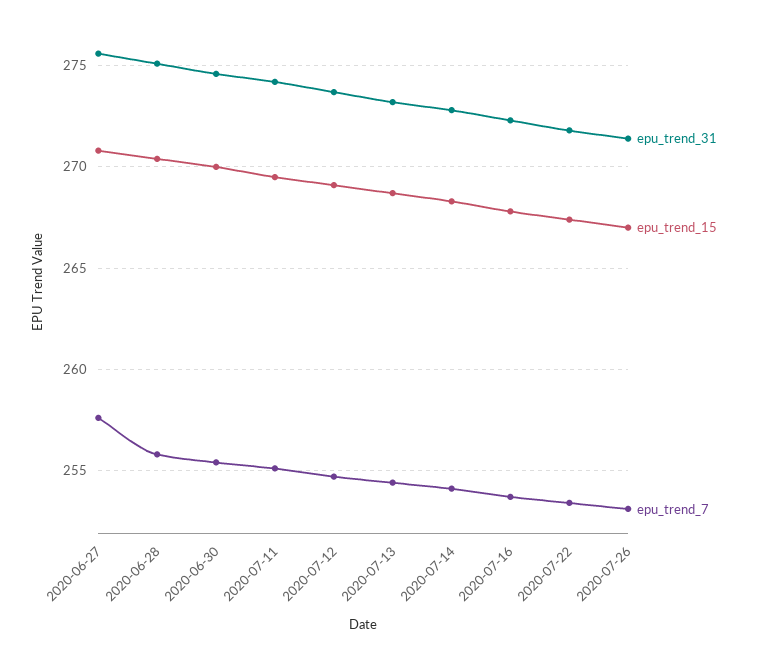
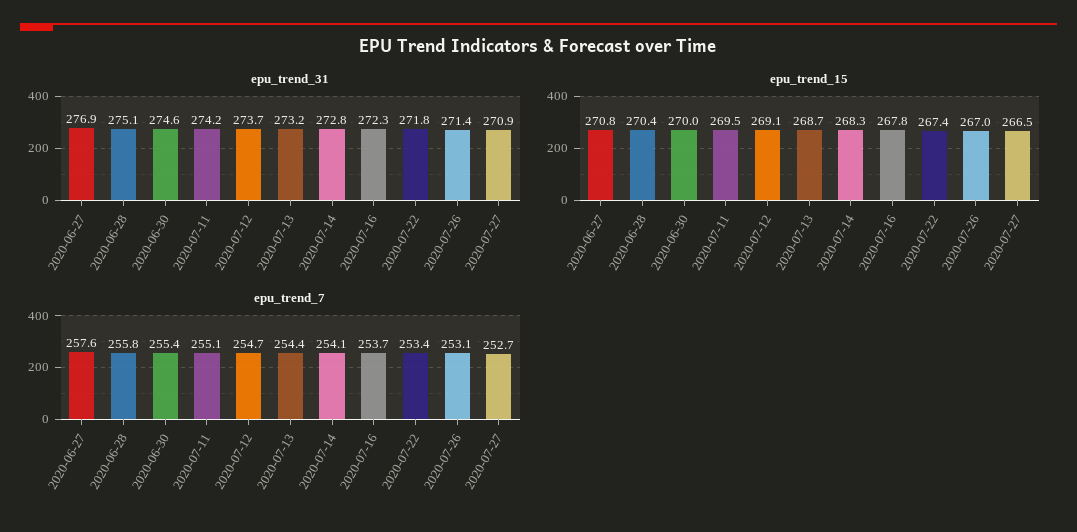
epu_trend_31, 2020-06-27: 275.5 -> 276.9
epu_trend_31, 2020-07-27: none -> 270.9
epu_trend_15, 2020-07-27: none -> 266.5
epu_trend_7, 2020-07-27: none -> 252.7

